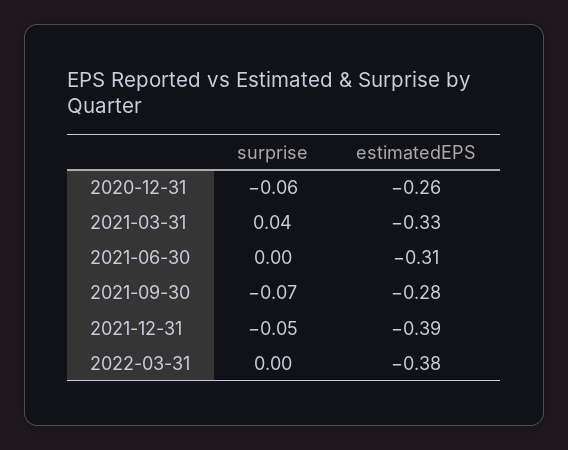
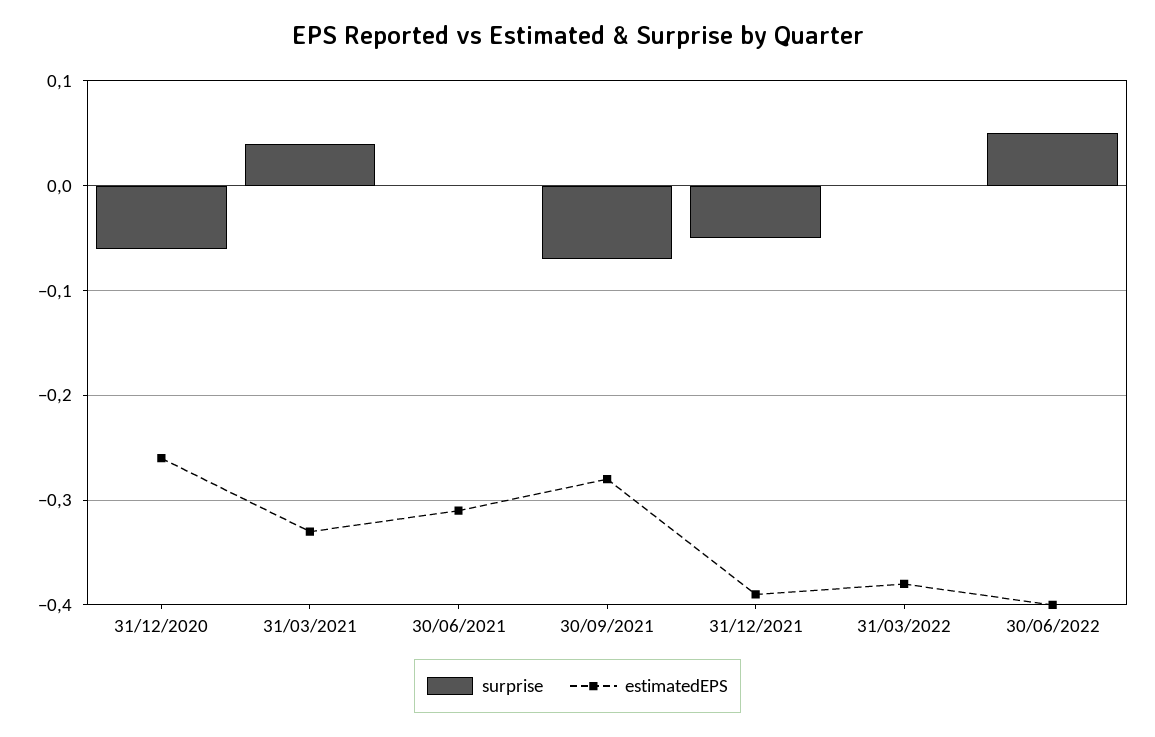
surprise, 30/06/2022: none -> 0.05
estimatedEPS, 30/06/2022: none -> -0.4

